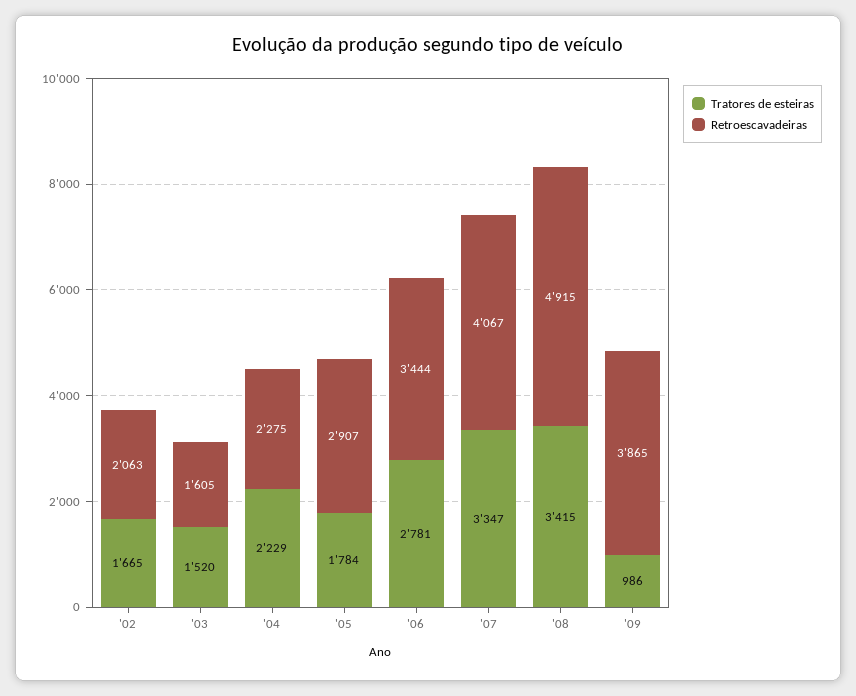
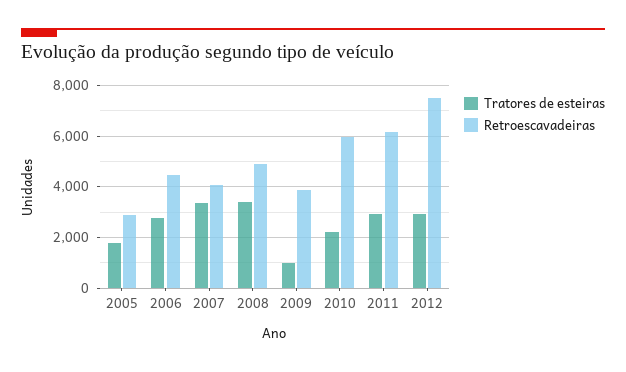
Tratores de esteiras, '02: 1665 -> none
Retroescavadeiras, '02: 2063 -> none
Tratores de esteiras, '03: 1520 -> none
Retroescavadeiras, '03: 1605 -> none
Tratores de esteiras, '04: 2229 -> none
Retroescavadeiras, '04: 2275 -> none
Retroescavadeiras, '06: 3444 -> 4500
Tratores de esteiras, 2010: none -> 2250
Retroescavadeiras, 2010: none -> 6000
Tratores de esteiras, 2011: none -> 3000
Retroescavadeiras, 2011: none -> 6250
Tratores de esteiras, 2012: none -> 3000
Retroescavadeiras, 2012: none -> 7500

